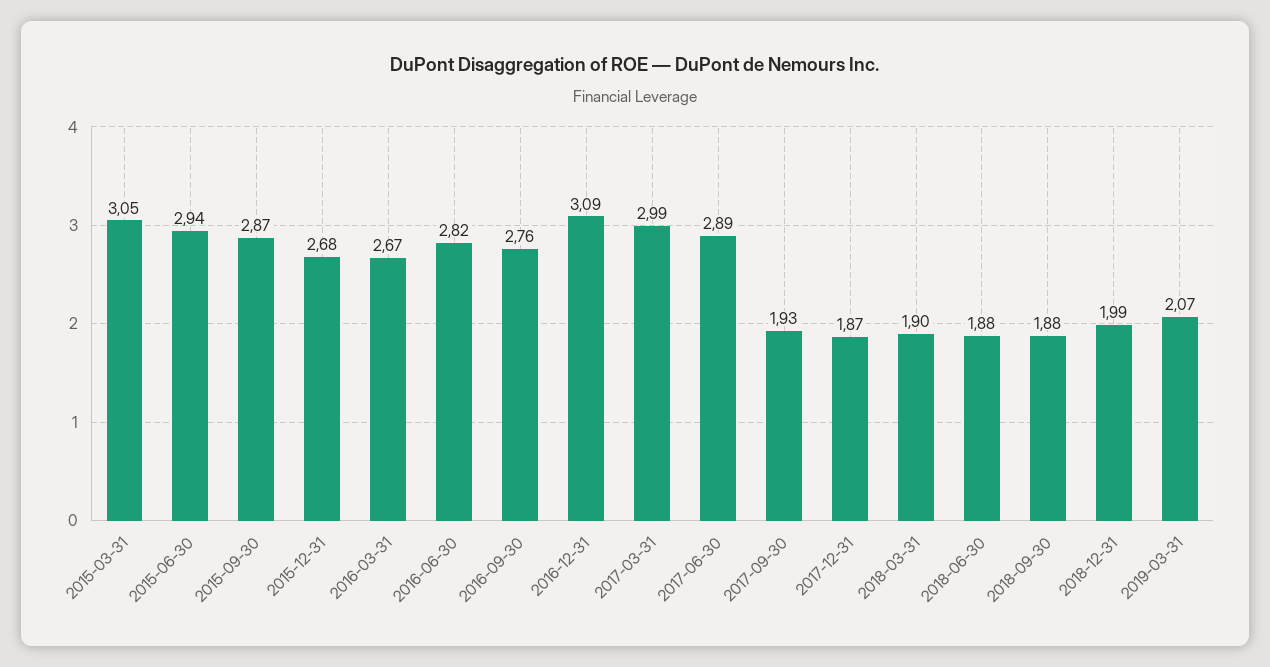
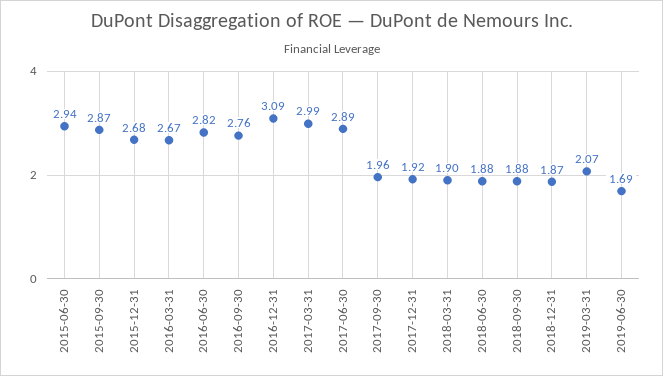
2015-03-31: 3.05 -> none
2017-09-30: 1.93 -> 1.96
2017-12-31: 1.87 -> 1.92
2018-12-31: 1.99 -> 1.87
2019-06-30: none -> 1.69

